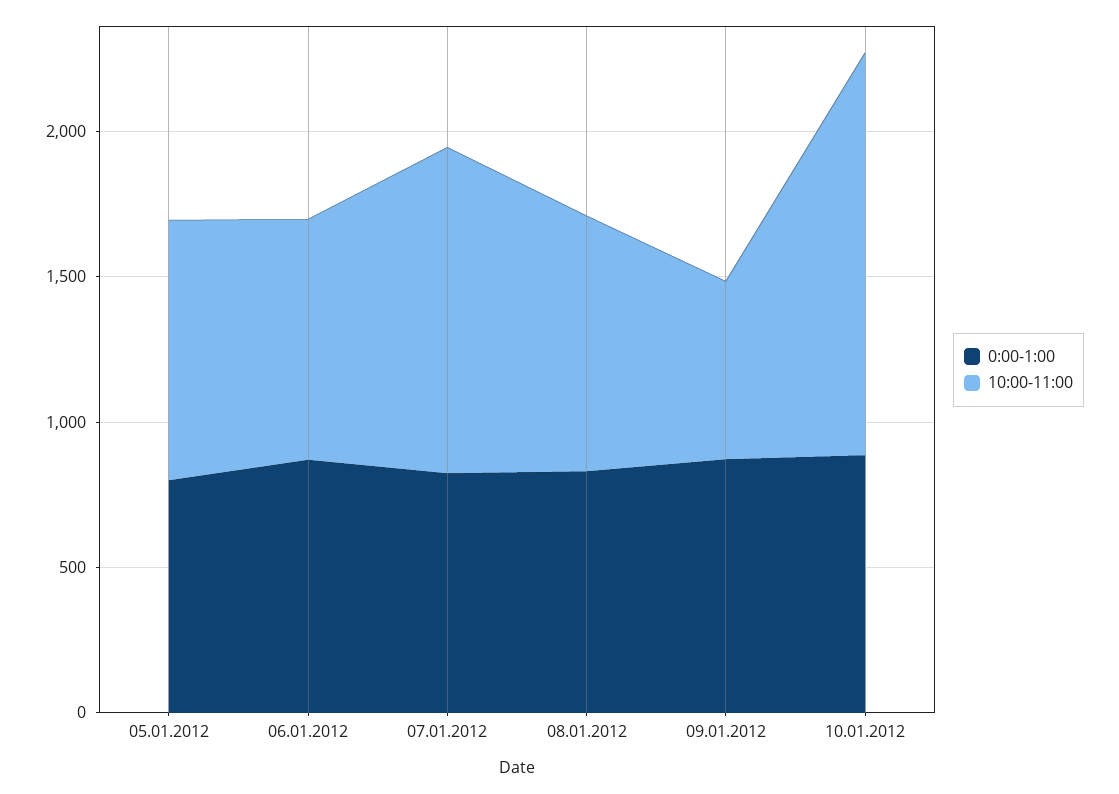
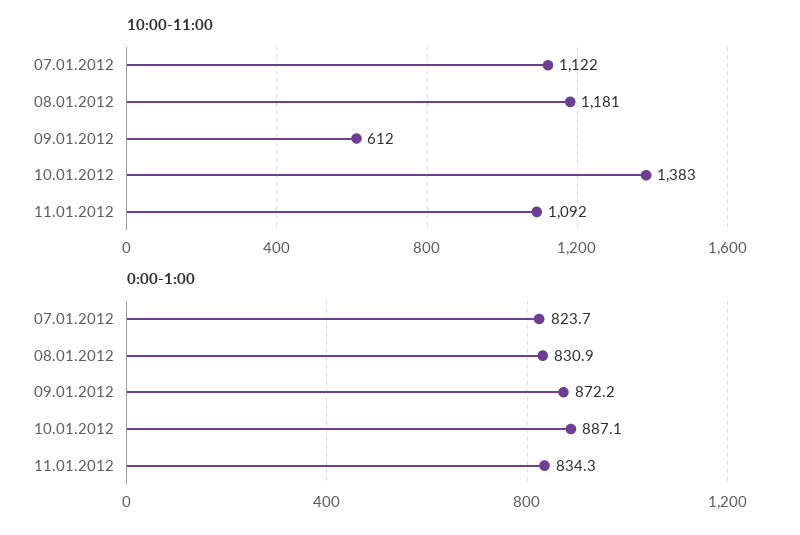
0:00-1:00, 05.01.2012: 800 -> none
10:00-11:00, 05.01.2012: 900 -> none
0:00-1:00, 06.01.2012: 900 -> none
10:00-11:00, 06.01.2012: 800 -> none
10:00-11:00, 08.01.2012: 900 -> 1181
10:00-11:00, 11.01.2012: none -> 1092
0:00-1:00, 11.01.2012: none -> 834.3

